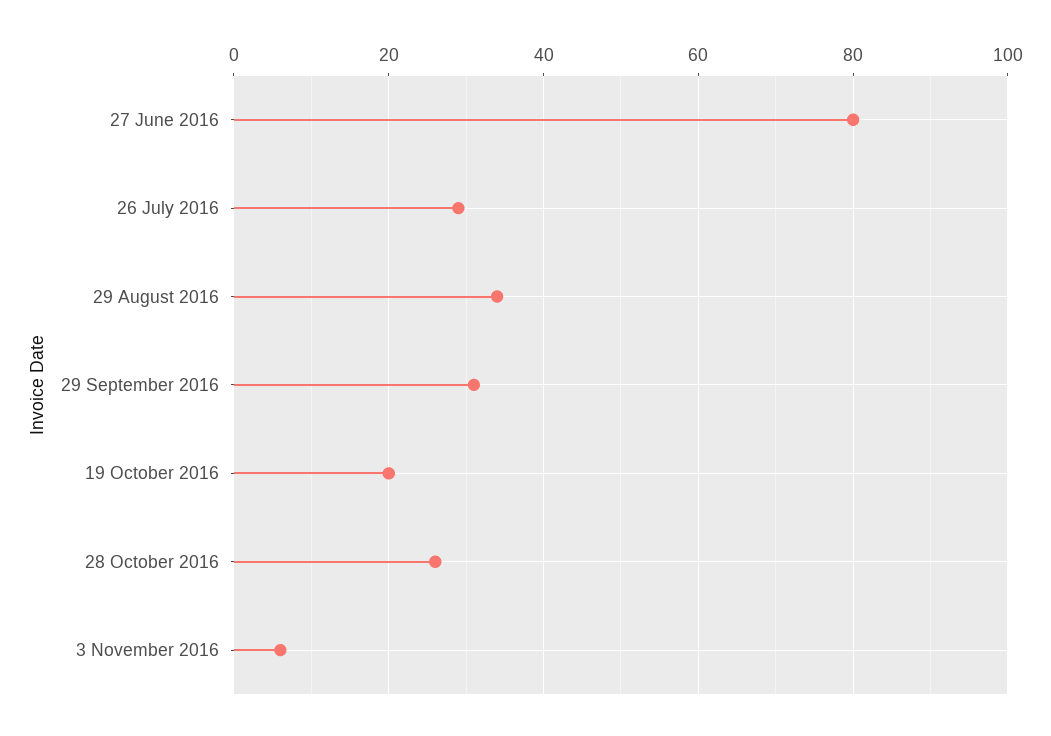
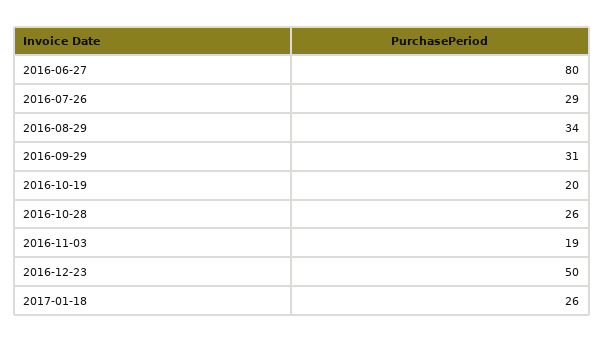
3 November 2016: 5 -> 19
2016-12-23: none -> 50
2017-01-18: none -> 26

